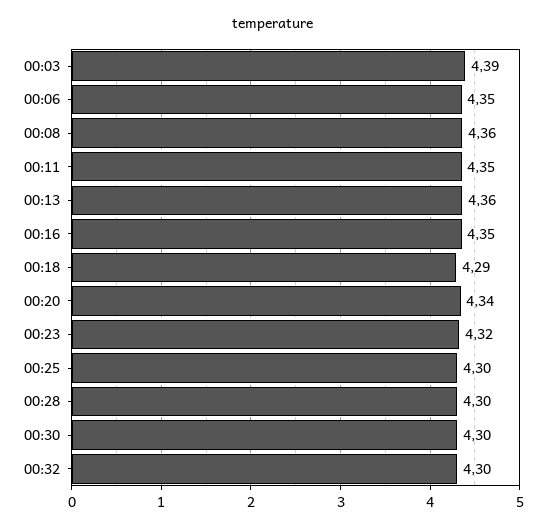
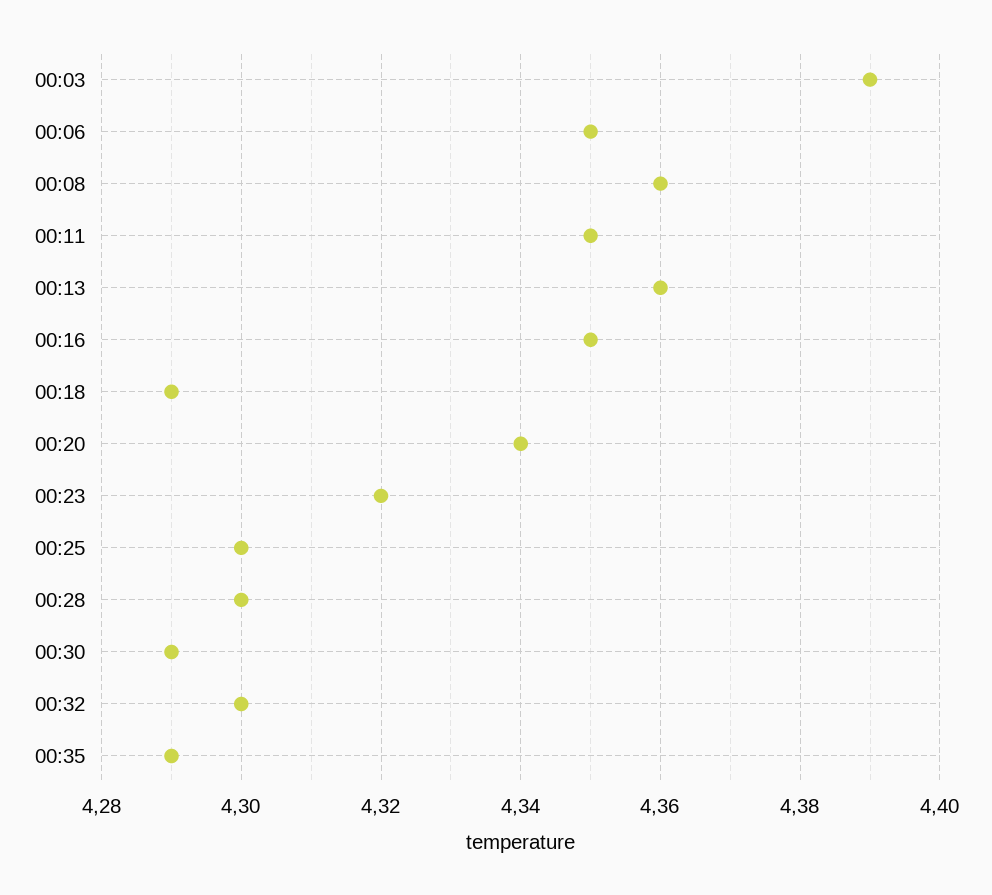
00:30: 4.3 -> 4.29
00:35: none -> 4.29

